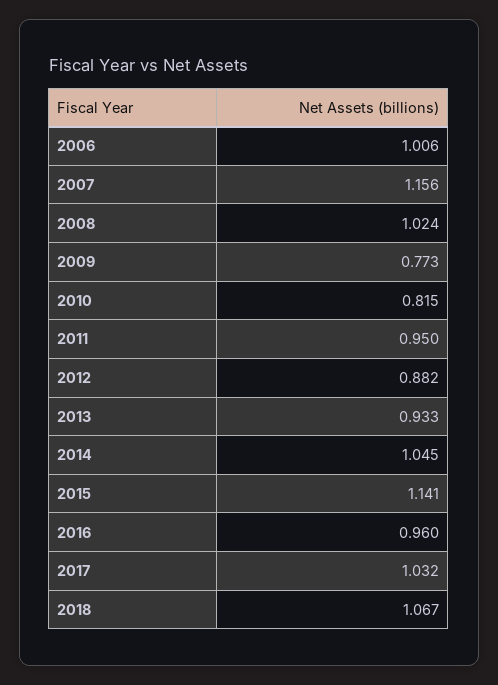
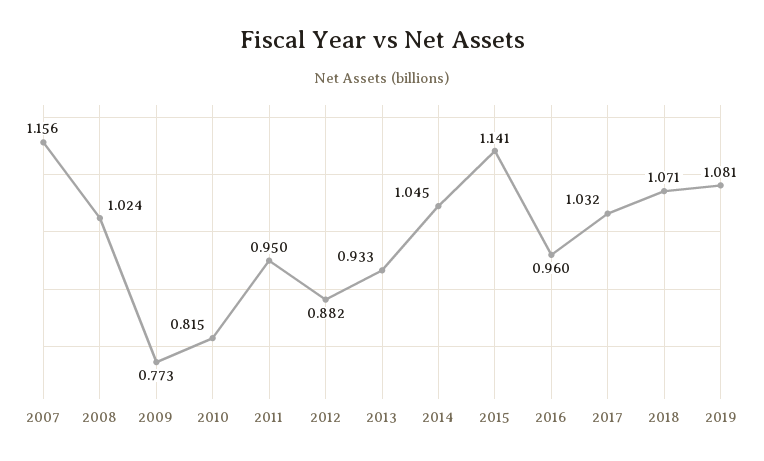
2006: 1.006 -> none
2018: 1.067 -> 1.071
2019: none -> 1.081

